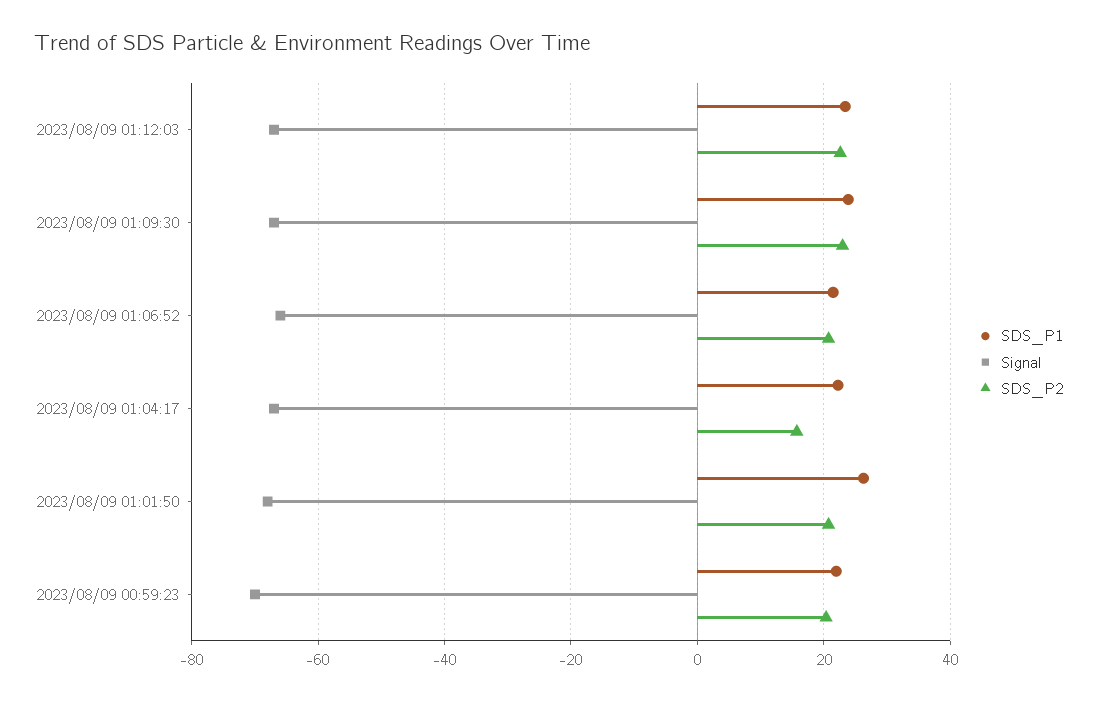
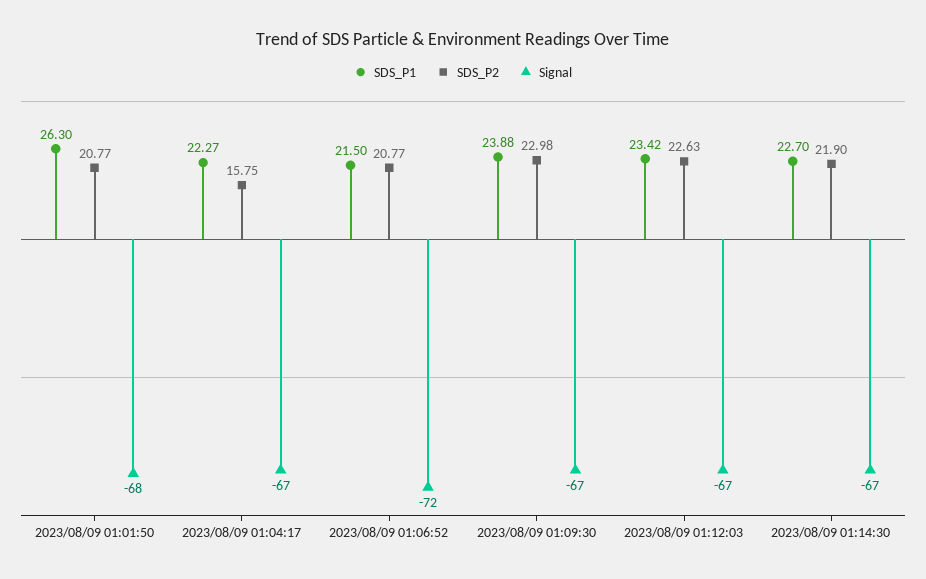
Signal, 2023/08/09 01:06:52: -66 -> -72
SDS_P1, 2023/08/09 00:59:23: 22 -> none
Signal, 2023/08/09 00:59:23: -70 -> none
SDS_P2, 2023/08/09 00:59:23: 20 -> none
SDS_P1, 2023/08/09 01:14:30: none -> 22.7
SDS_P2, 2023/08/09 01:14:30: none -> 21.9
Signal, 2023/08/09 01:14:30: none -> -67

